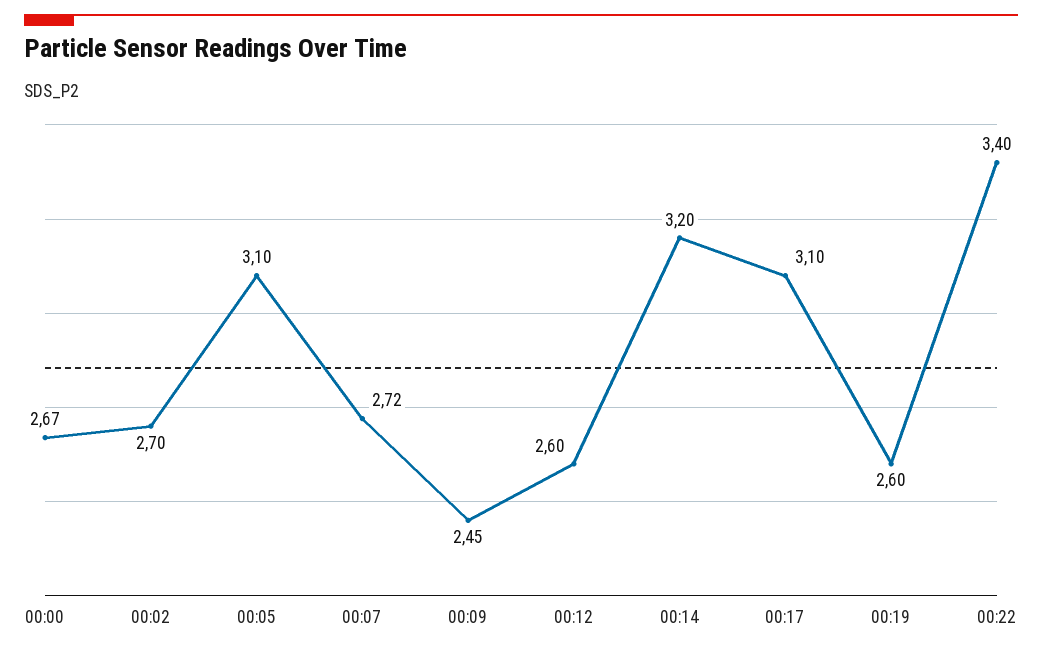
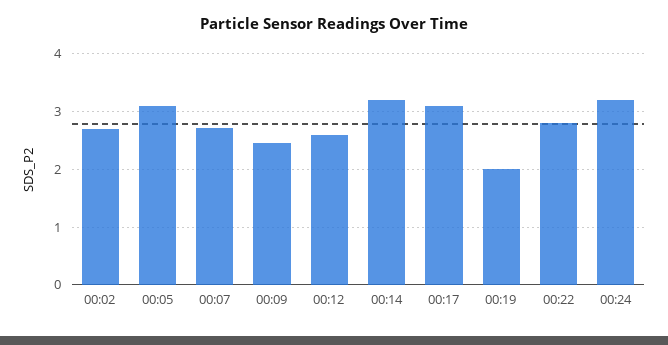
00:00: 2.67 -> none
00:19: 2.6 -> 2
00:22: 3.4 -> 2.8
00:24: none -> 3.2

